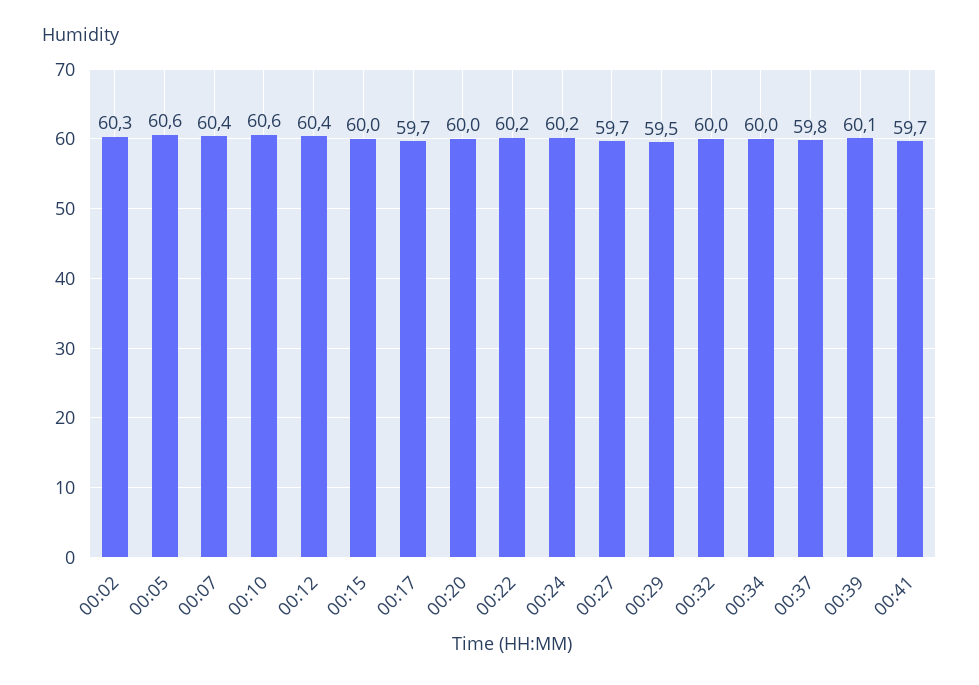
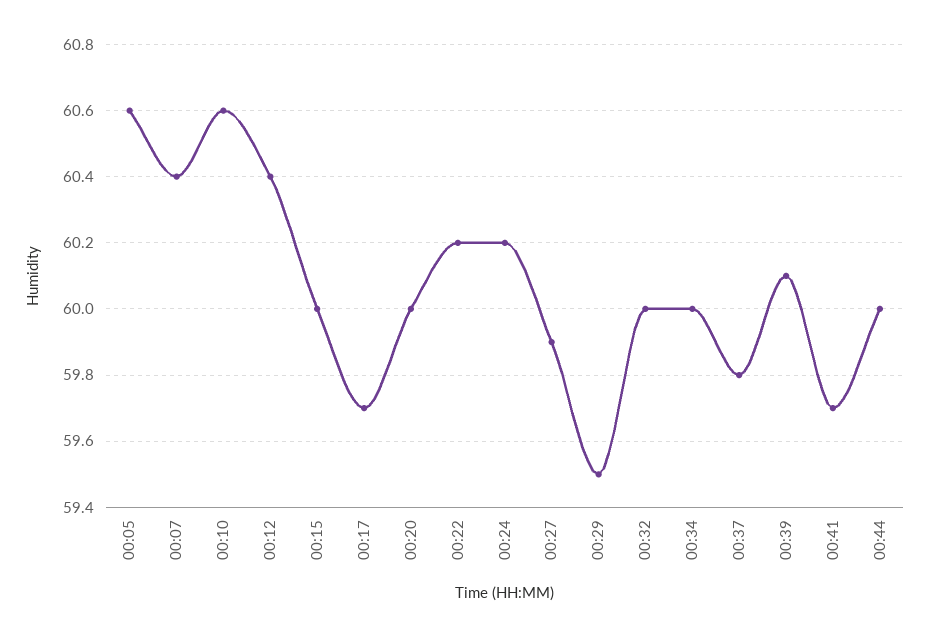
00:02: 60.3 -> none
00:27: 59.7 -> 59.9
00:44: none -> 60

